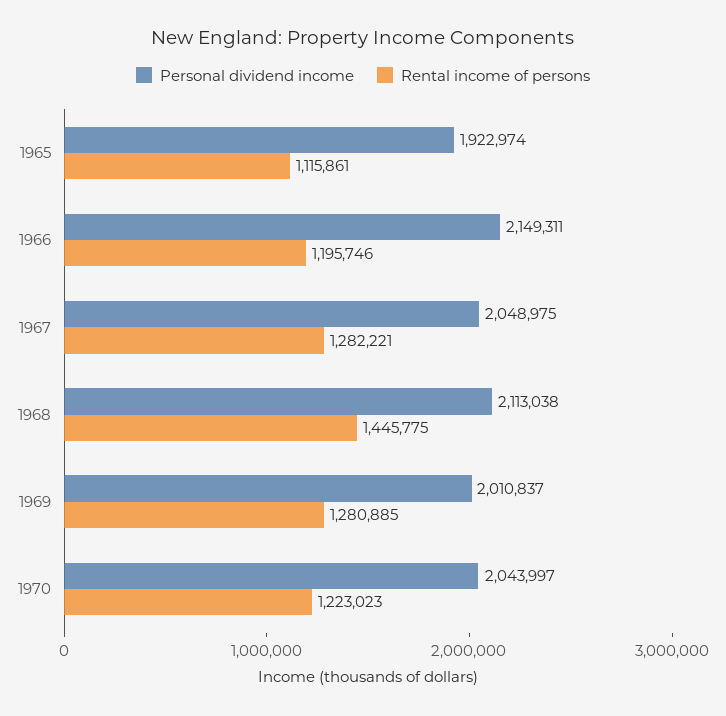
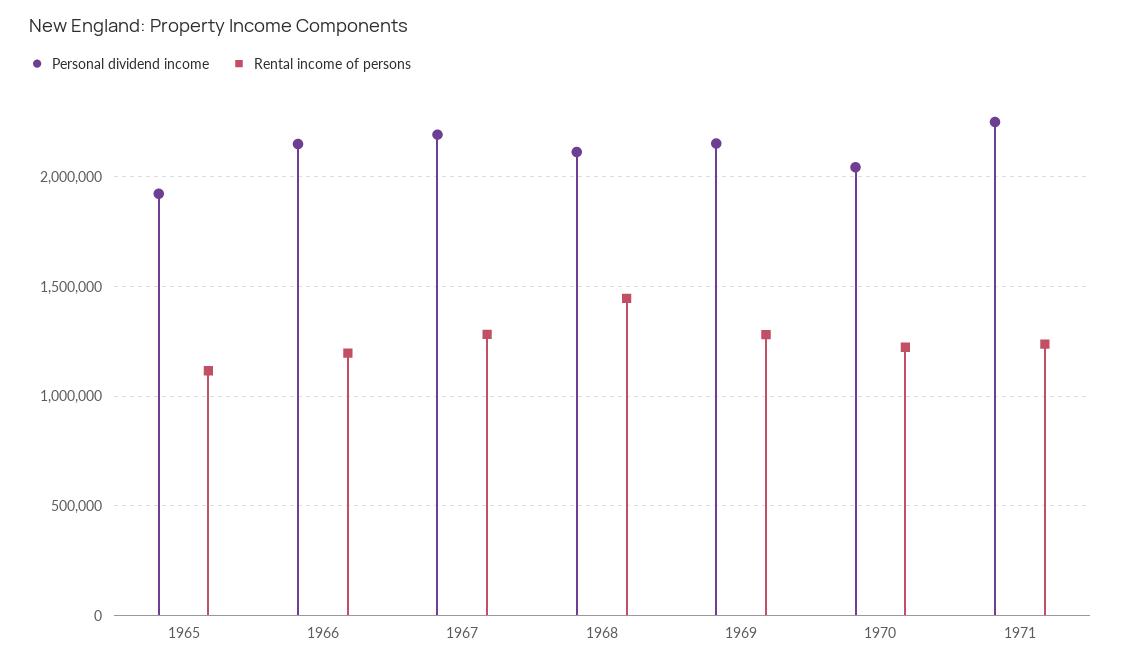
Personal dividend income, 1967: 2048975 -> 2200000
Personal dividend income, 1969: 2010837 -> 2150000
Personal dividend income, 1971: none -> 2250000
Rental income of persons, 1971: none -> 1250000

